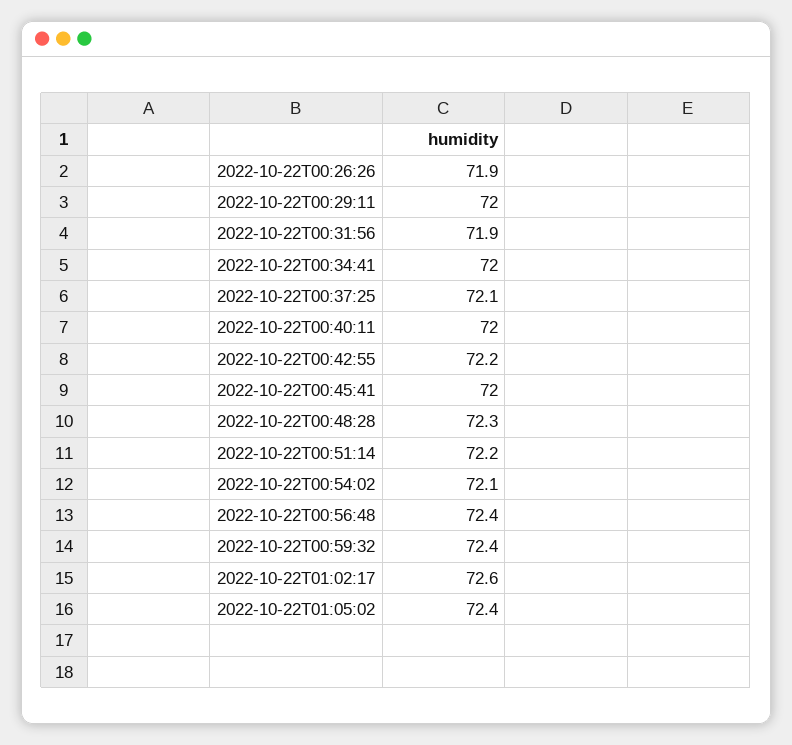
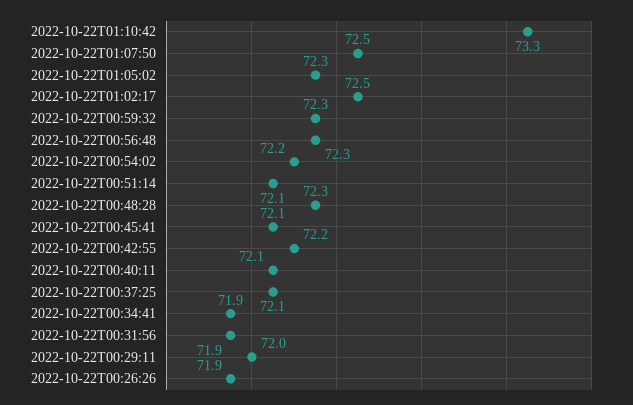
2022-10-22T00:34:41: 72 -> 71.9
2022-10-22T00:40:11: 72 -> 72.1
2022-10-22T00:45:41: 72 -> 72.1
2022-10-22T00:51:14: 72.2 -> 72.1
2022-10-22T00:54:02: 72.1 -> 72.2
2022-10-22T00:56:48: 72.4 -> 72.3
2022-10-22T00:59:32: 72.4 -> 72.3
2022-10-22T01:02:17: 72.6 -> 72.5
2022-10-22T01:05:02: 72.4 -> 72.3
2022-10-22T01:10:42: none -> 73.3
2022-10-22T01:07:50: none -> 72.5

